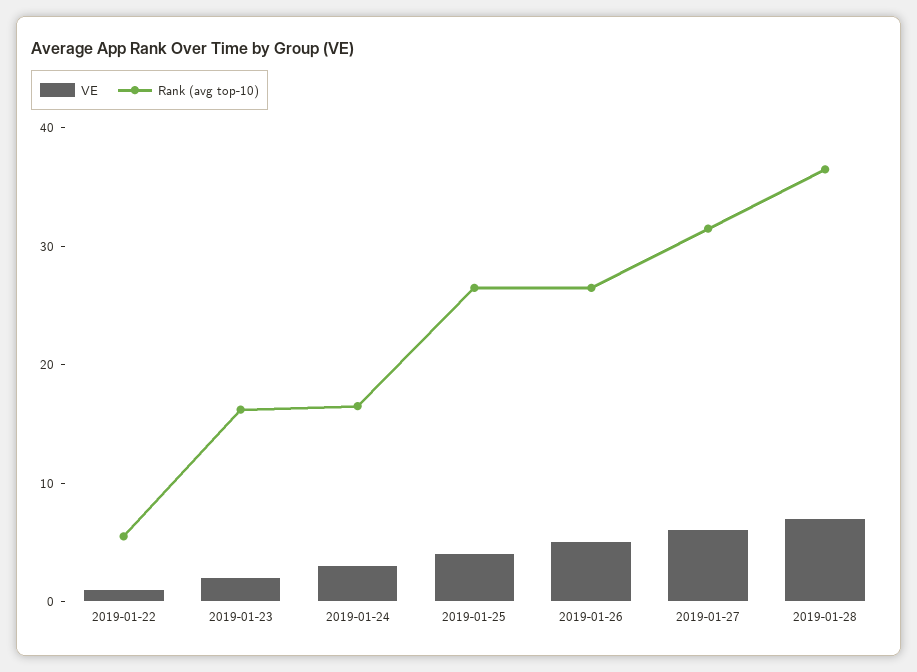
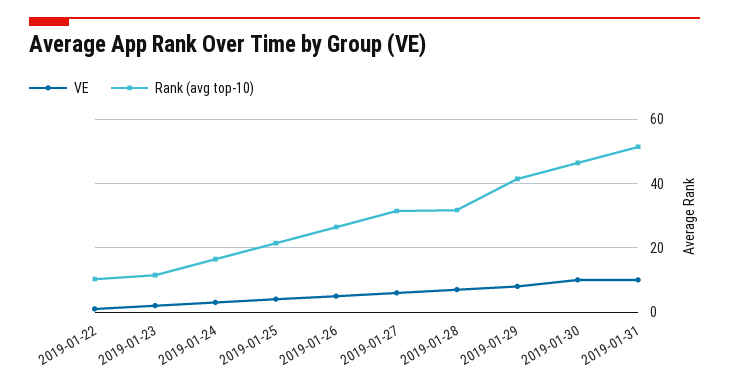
Rank (avg top-10), 2019-01-22: 6 -> 10
Rank (avg top-10), 2019-01-23: 16 -> 12
Rank (avg top-10), 2019-01-25: 26 -> 22
Rank (avg top-10), 2019-01-28: 36 -> 32
VE, 2019-01-29: none -> 8
Rank (avg top-10), 2019-01-29: none -> 42
VE, 2019-01-30: none -> 10
Rank (avg top-10), 2019-01-30: none -> 46
VE, 2019-01-31: none -> 10
Rank (avg top-10), 2019-01-31: none -> 52

